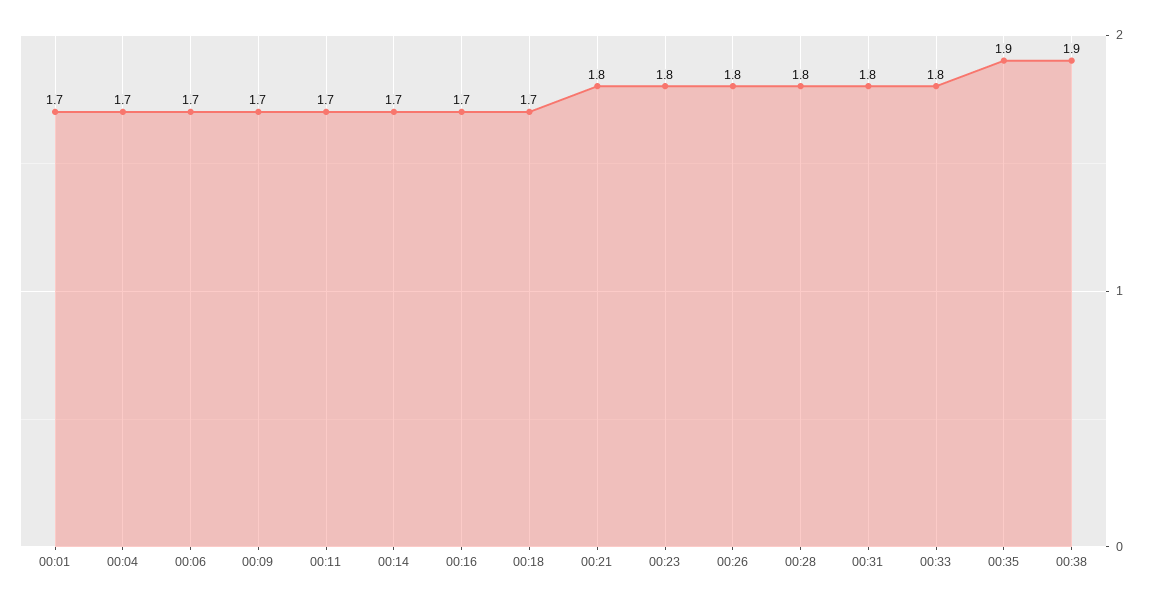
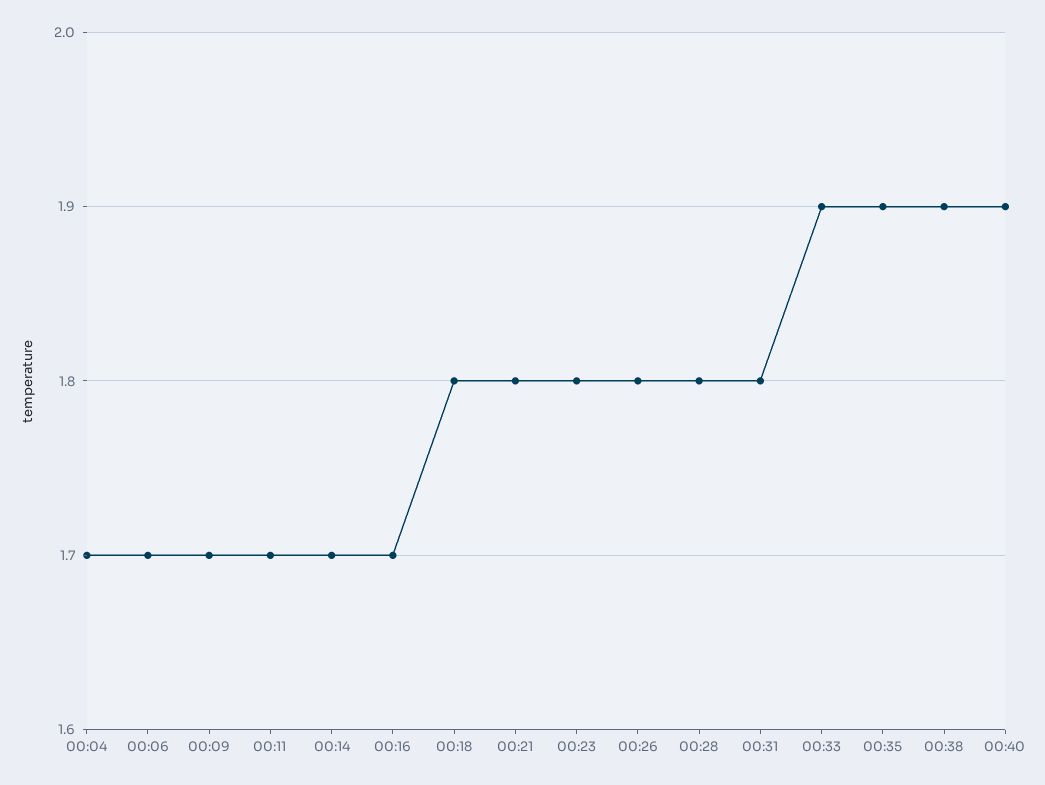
00:01: 1.7 -> none
00:18: 1.7 -> 1.8
00:33: 1.8 -> 1.9
00:40: none -> 1.9

